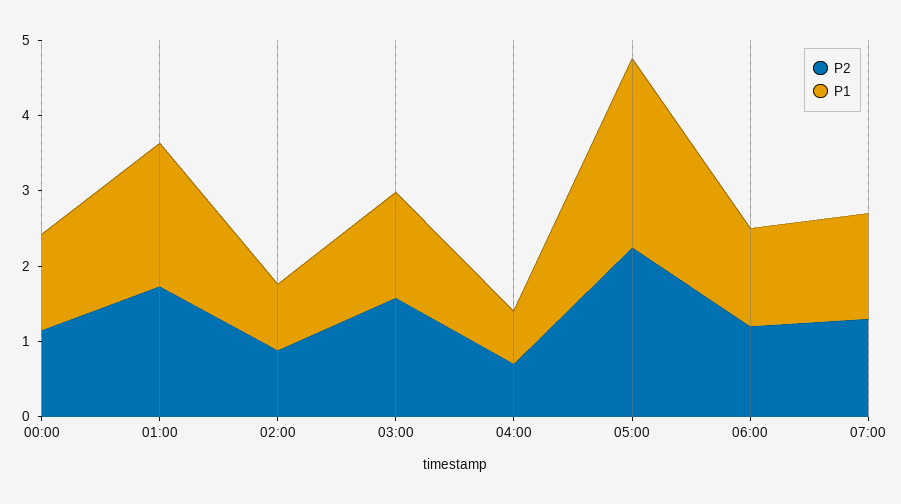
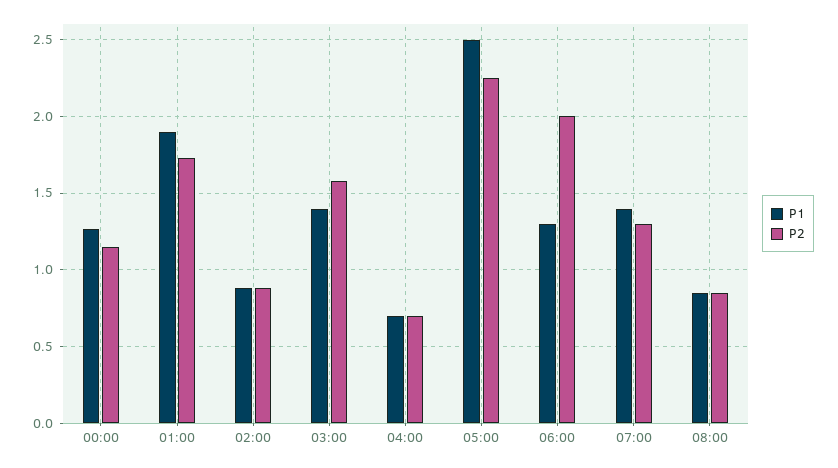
P2, 06:00: 1.2 -> 2
P1, 08:00: none -> 0.85
P2, 08:00: none -> 0.85

